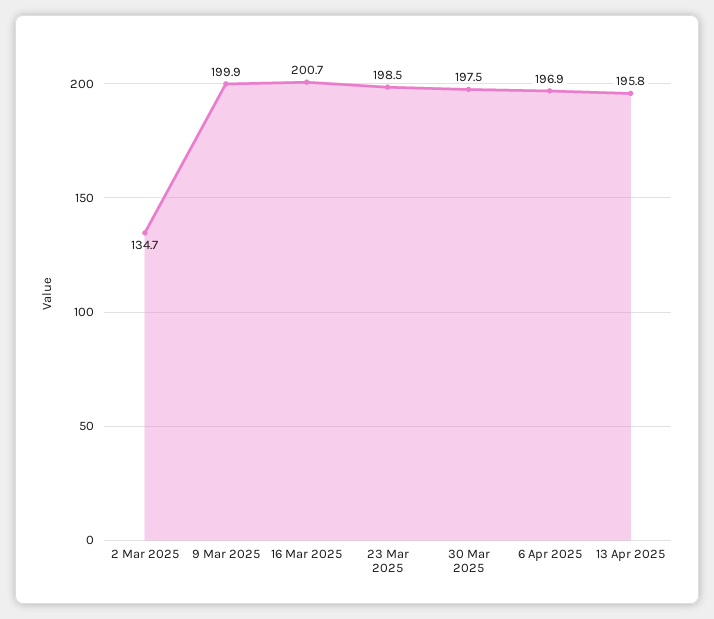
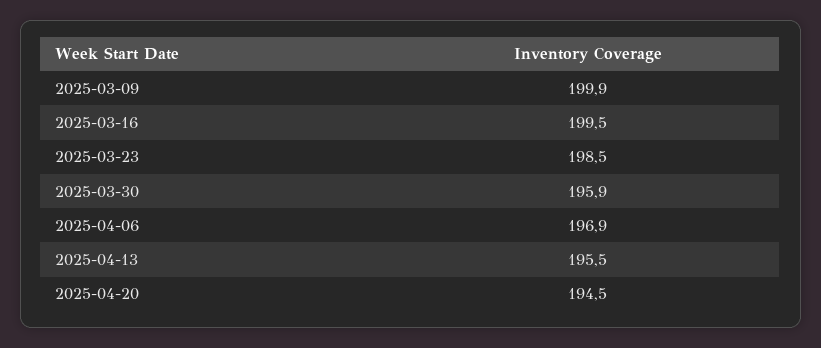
2 Mar 2025: 134.7 -> none
16 Mar 2025: 200.7 -> 199.5
30 Mar 2025: 197.5 -> 195.9
13 Apr 2025: 195.8 -> 195.5
2025-04-20: none -> 194.5

